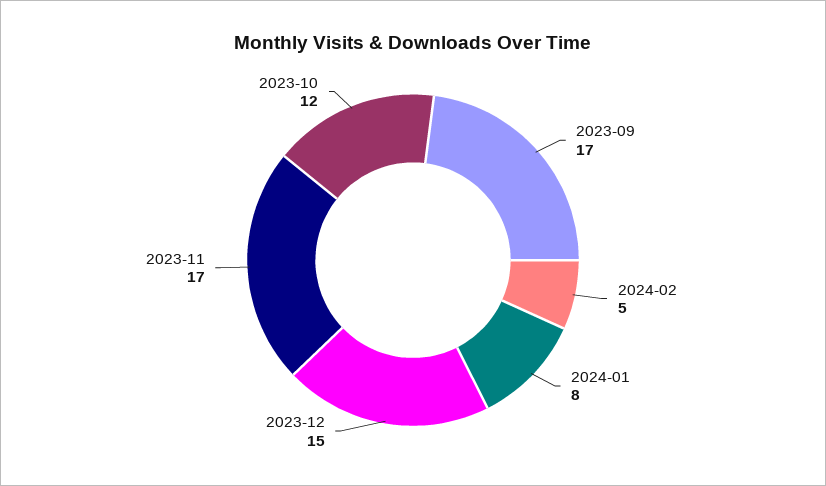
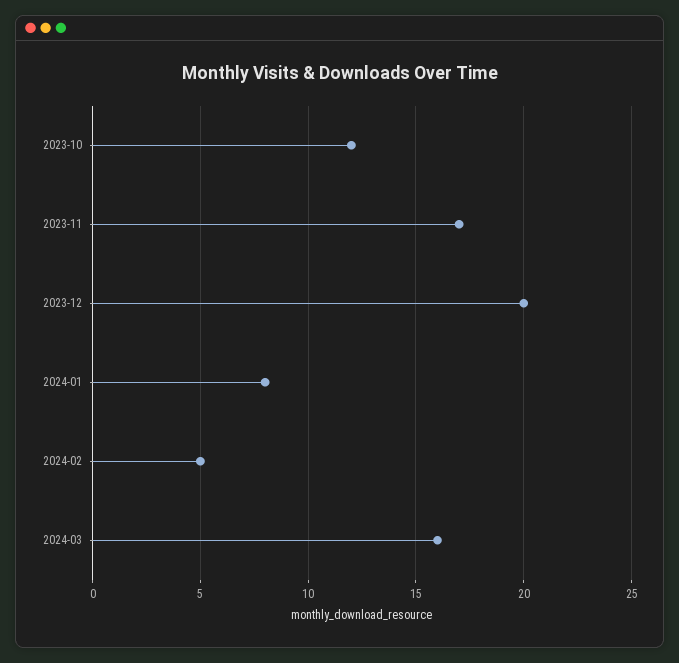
2023-09: 17 -> none
2023-12: 15 -> 20
2024-03: none -> 16

